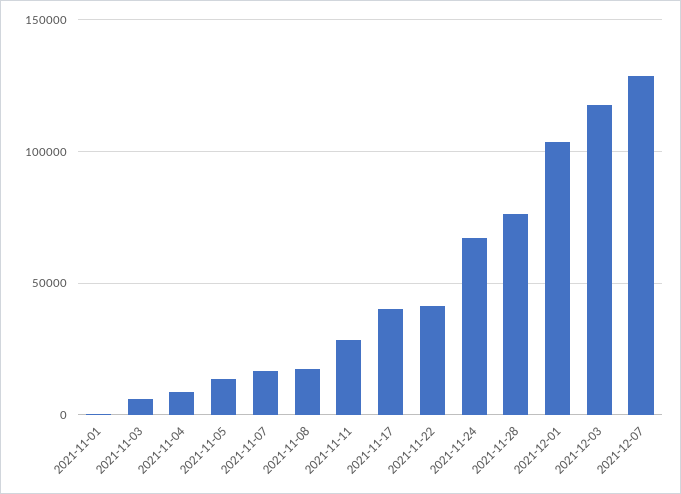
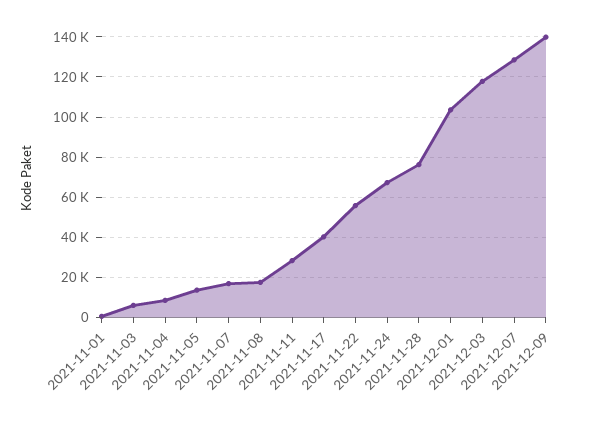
2021-11-22: 40000 -> 55000
2021-12-09: none -> 140000

